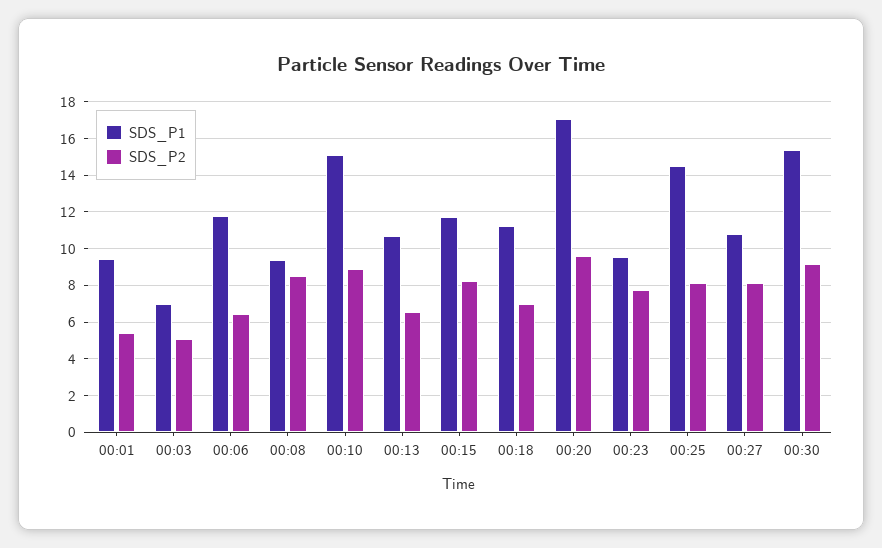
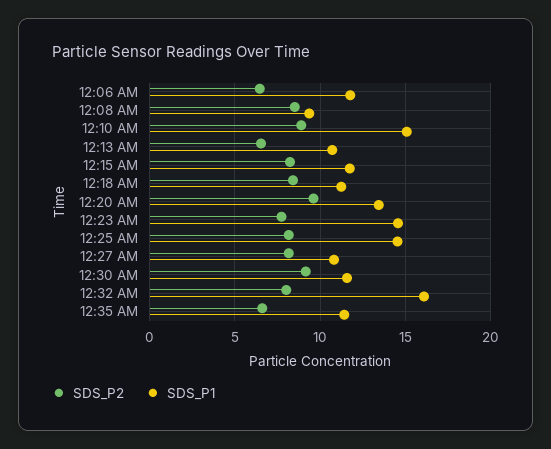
SDS_P1, 00:01: 9.5 -> none
SDS_P2, 00:01: 5.5 -> none
SDS_P1, 00:03: 7 -> none
SDS_P2, 00:03: 5 -> none
SDS_P2, 00:18: 7 -> 8.5
SDS_P1, 00:20: 17 -> 13.5
SDS_P1, 00:23: 9.5 -> 14.5
SDS_P1, 00:30: 15.5 -> 11.5
SDS_P2, 12:32 AM: none -> 8
SDS_P1, 12:32 AM: none -> 16
SDS_P2, 12:35 AM: none -> 6.5
SDS_P1, 12:35 AM: none -> 11.5

